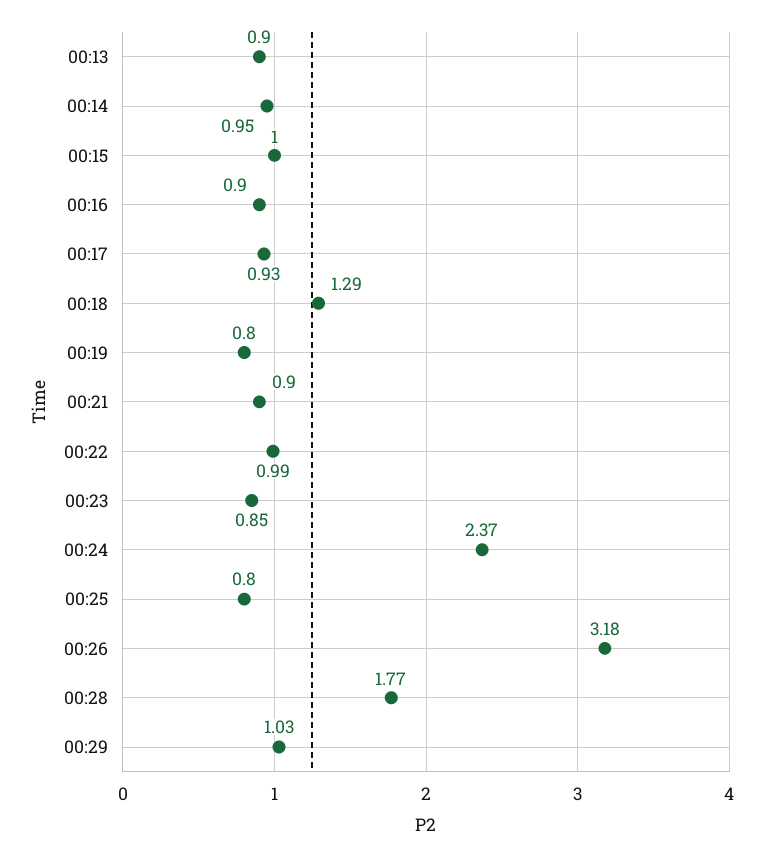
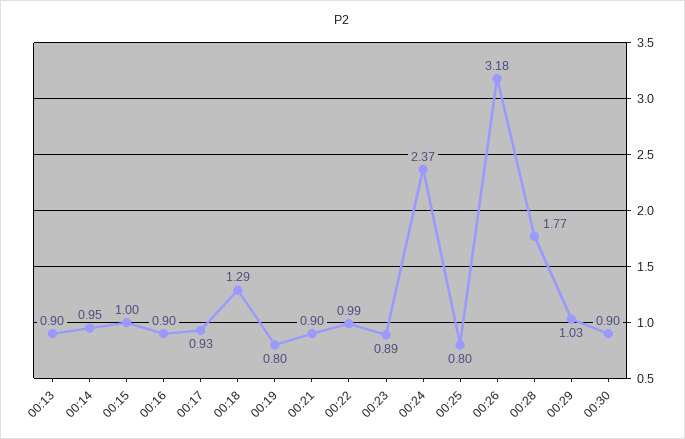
00:23: 0.85 -> 0.89
00:30: none -> 0.9

